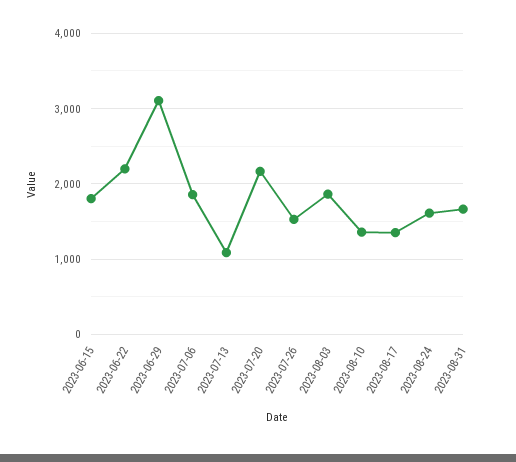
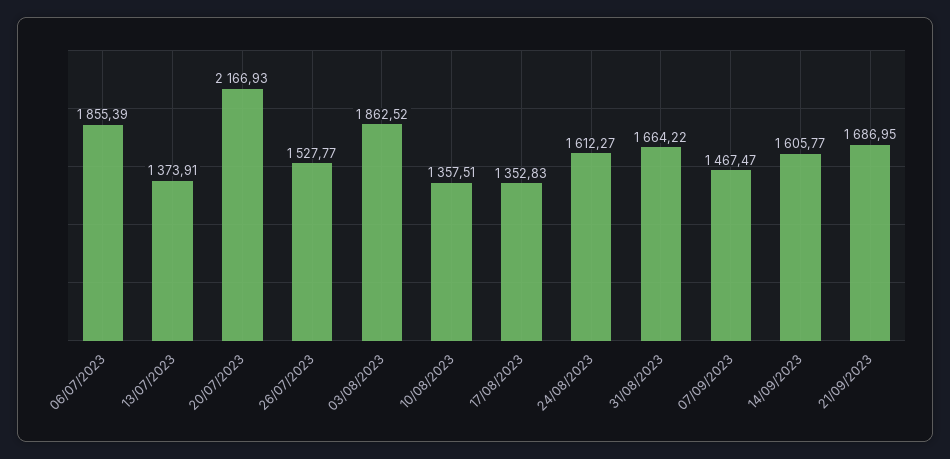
2023-06-15: 1800 -> none
2023-06-22: 2200 -> none
2023-06-29: 3100 -> none
2023-07-13: 1100 -> 1373.91
07/09/2023: none -> 1467.47
14/09/2023: none -> 1605.77
21/09/2023: none -> 1686.95

